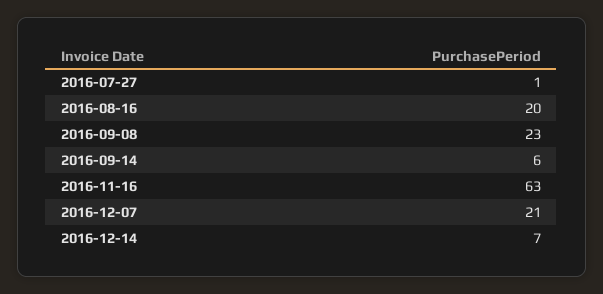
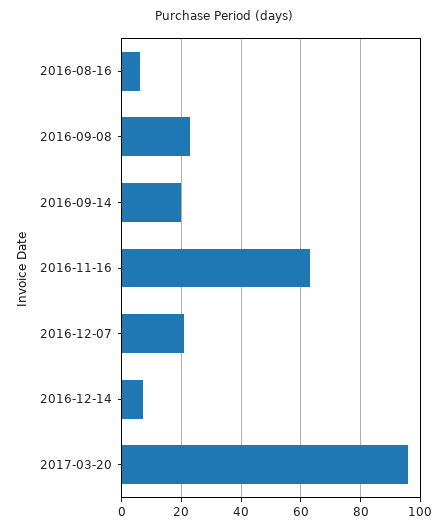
2016-07-27: 1 -> none
2016-08-16: 20 -> 5
2016-09-14: 6 -> 20
2017-03-20: none -> 95

